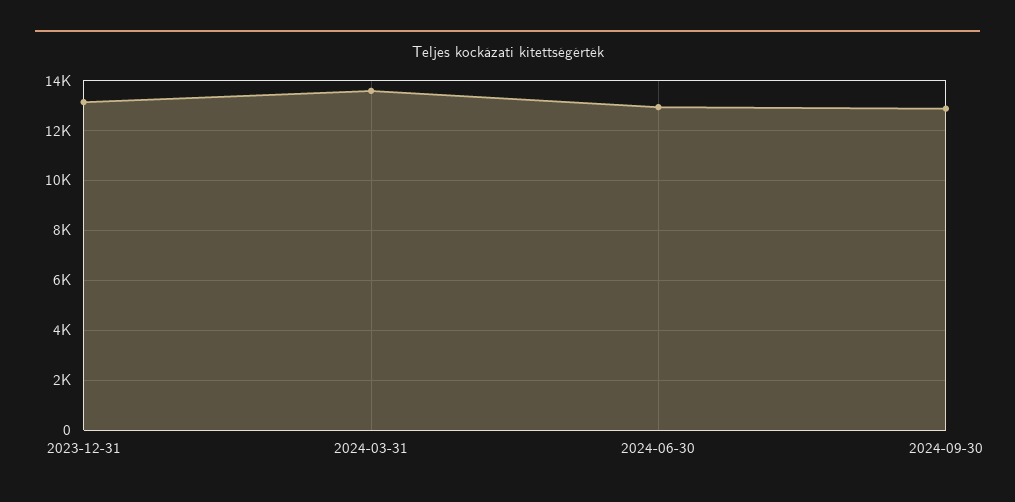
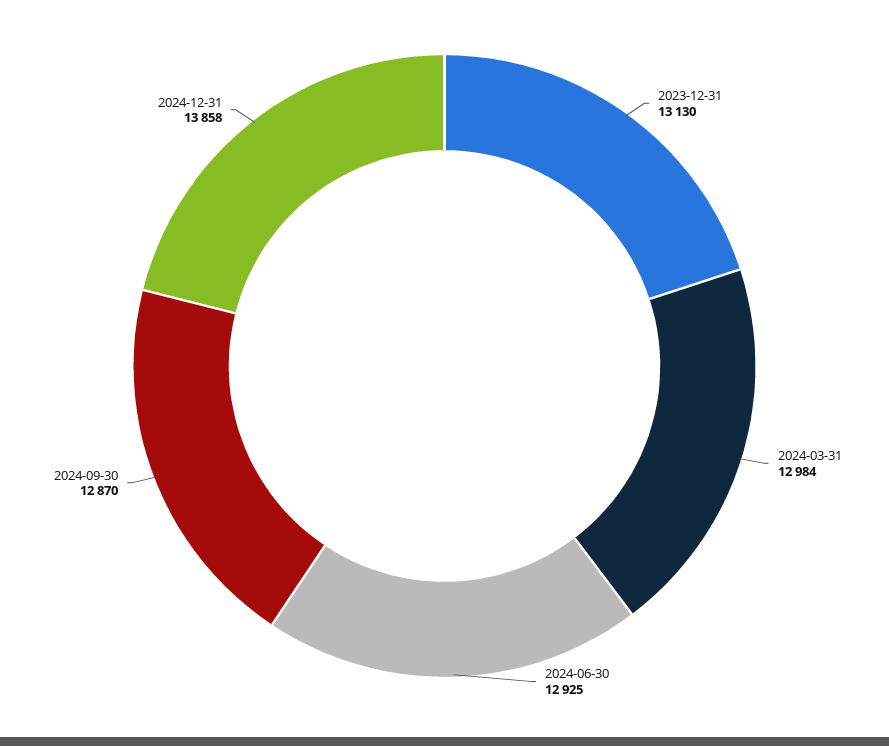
2024-03-31: 13500 -> 12984
2024-12-31: none -> 13858

